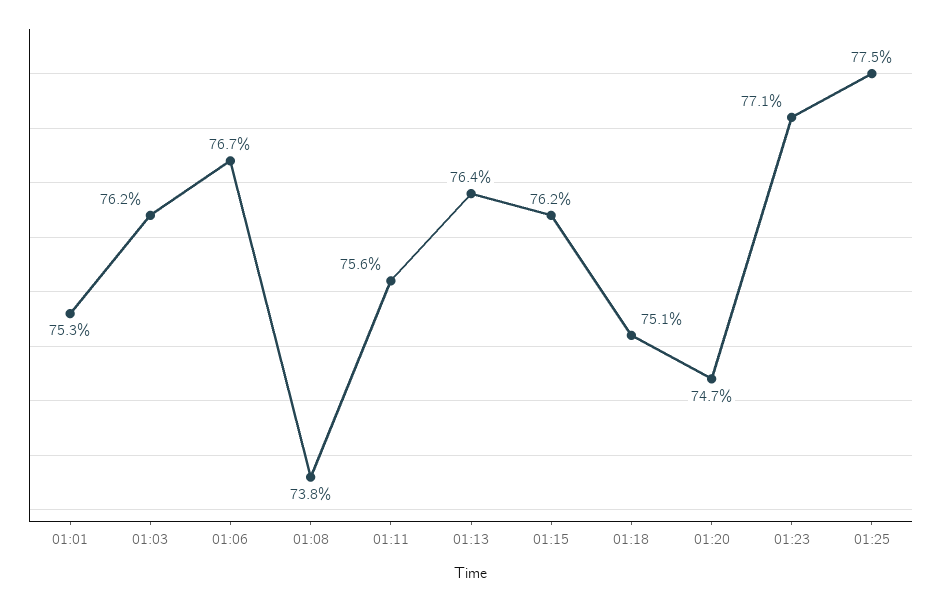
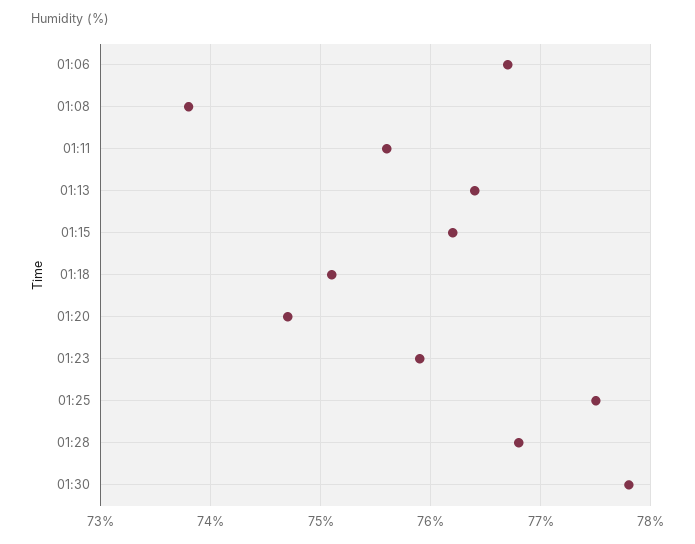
01:01: 75.3 -> none
01:03: 76.2 -> none
01:23: 77.1 -> 75.9
01:28: none -> 76.8
01:30: none -> 77.8

